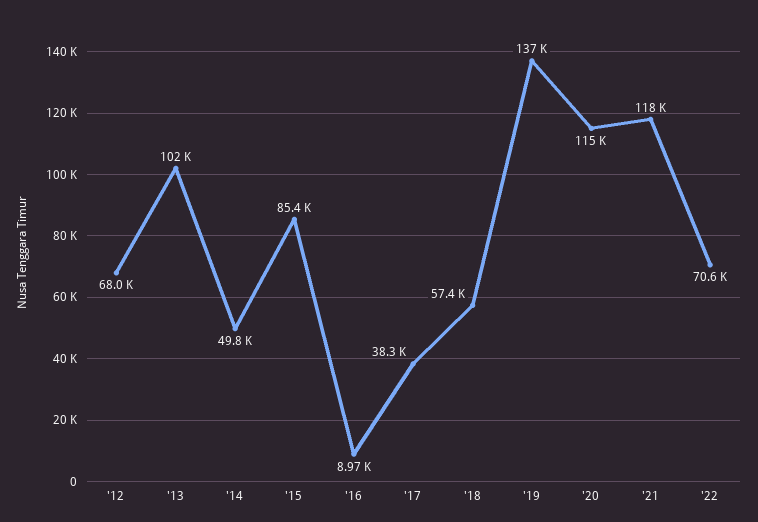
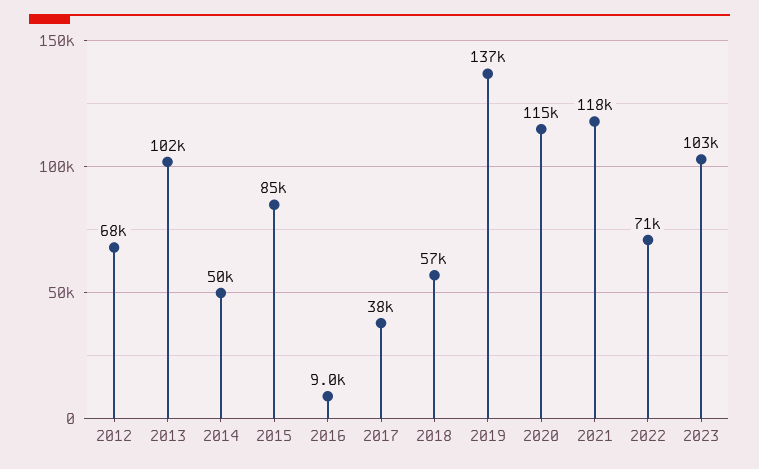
2023: none -> 103000

